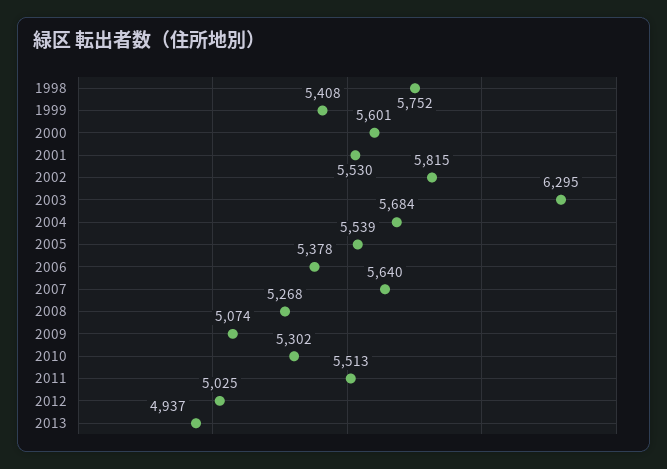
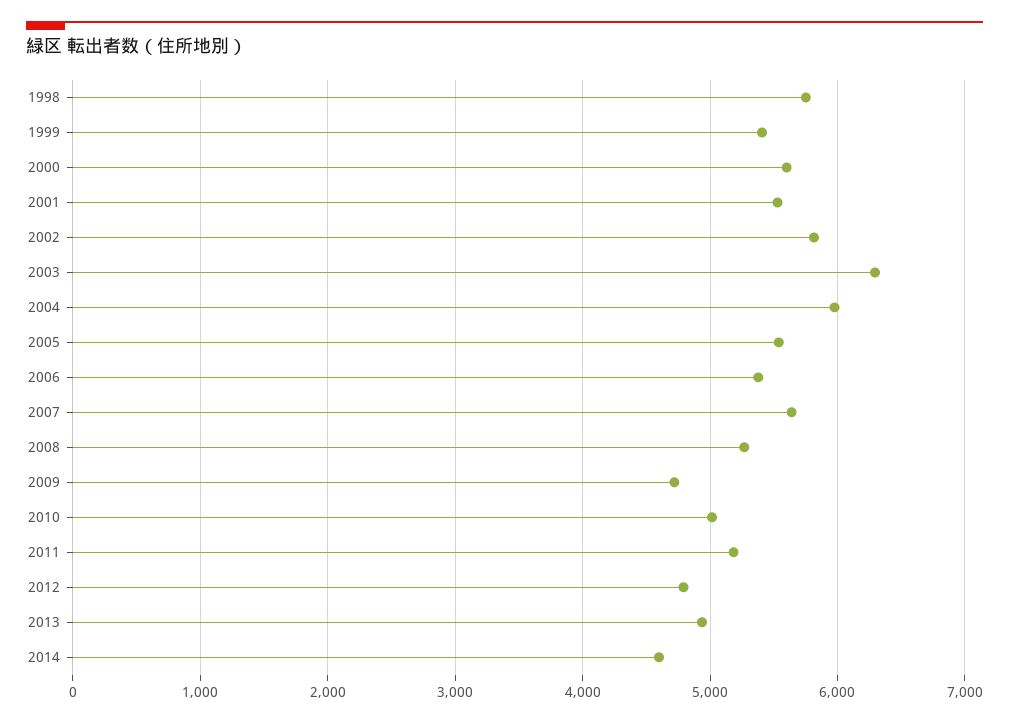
2004: 5684 -> 6000
2009: 5074 -> 4700
2010: 5302 -> 5000
2011: 5513 -> 5200
2012: 5025 -> 4800
2014: none -> 4600

